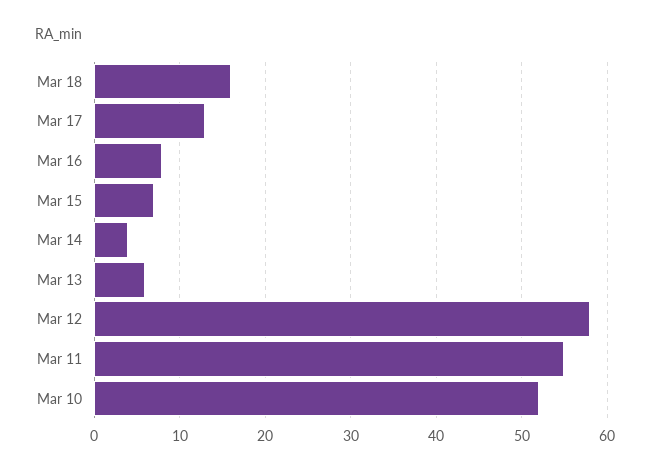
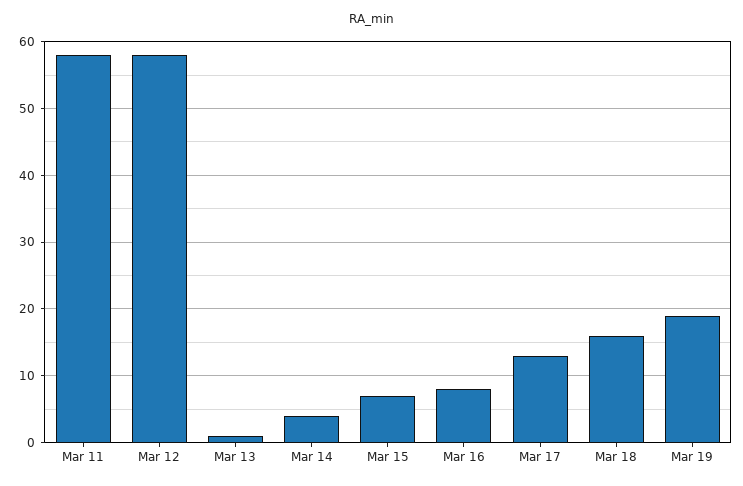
Mar 13: 6 -> 1
Mar 11: 55 -> 58
Mar 10: 52 -> none
Mar 19: none -> 19

